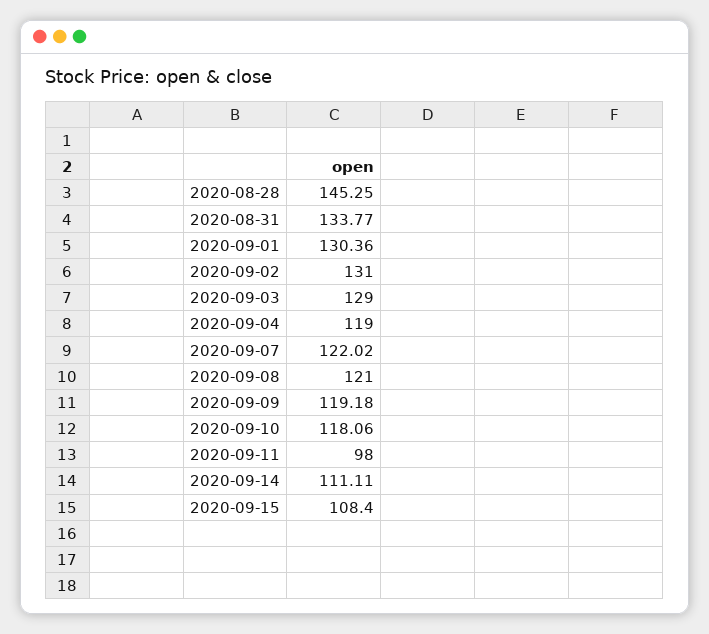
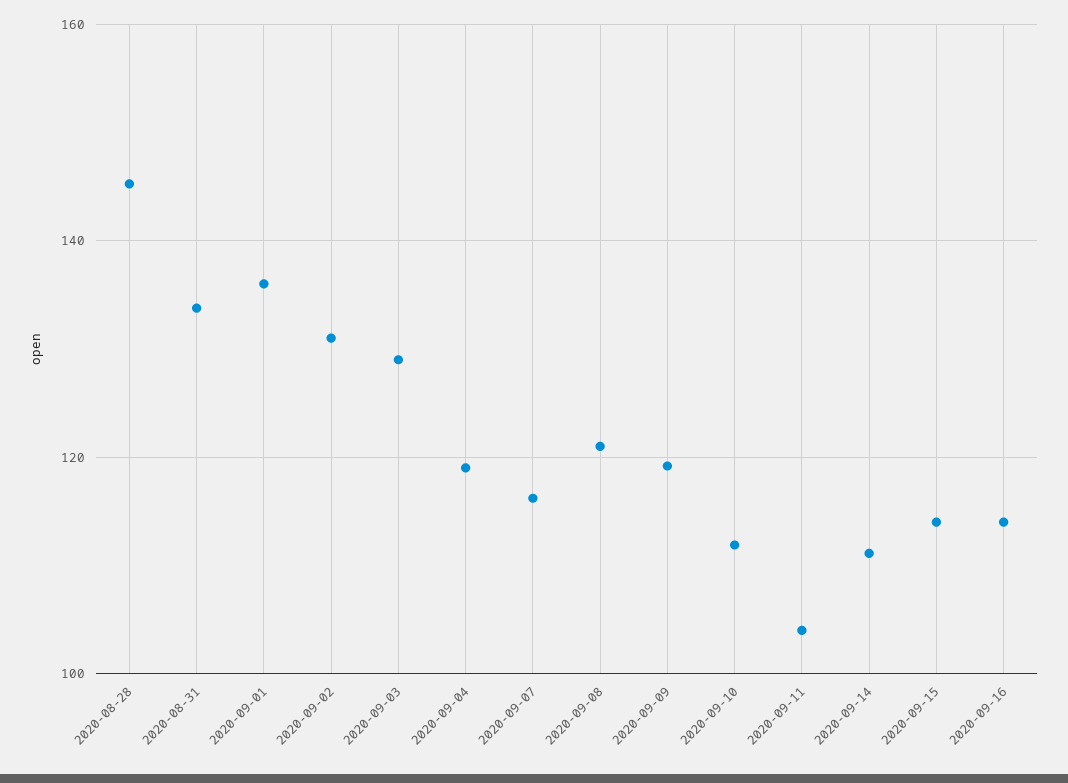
2020-09-01: 130.36 -> 136
2020-09-07: 122.02 -> 116
2020-09-10: 118.06 -> 112
2020-09-11: 98 -> 104
2020-09-15: 108.4 -> 114
2020-09-16: none -> 114

